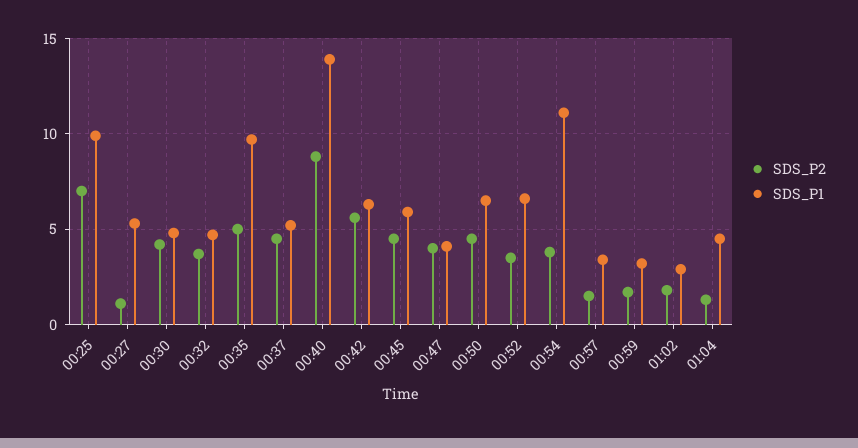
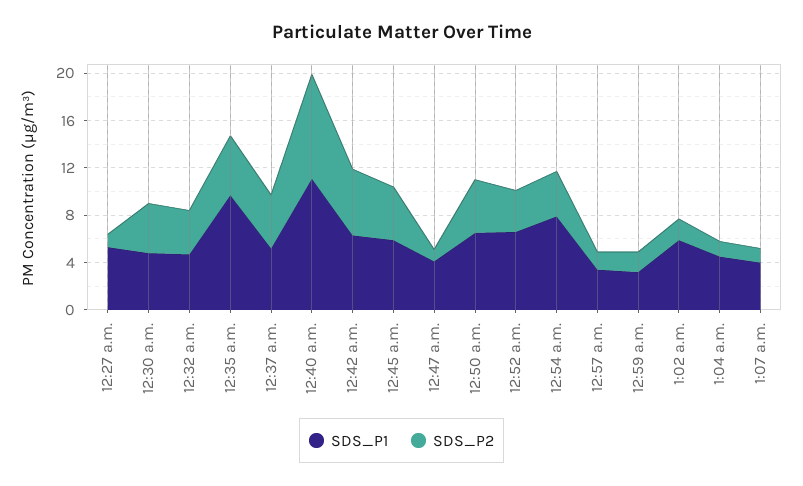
SDS_P2, 00:25: 7 -> none
SDS_P1, 00:25: 10 -> none
SDS_P1, 00:40: 14 -> 11
SDS_P2, 00:47: 4 -> 1
SDS_P1, 00:54: 11 -> 8
SDS_P1, 01:02: 3 -> 6
SDS_P1, 1:07 a.m.: none -> 4
SDS_P2, 1:07 a.m.: none -> 1

